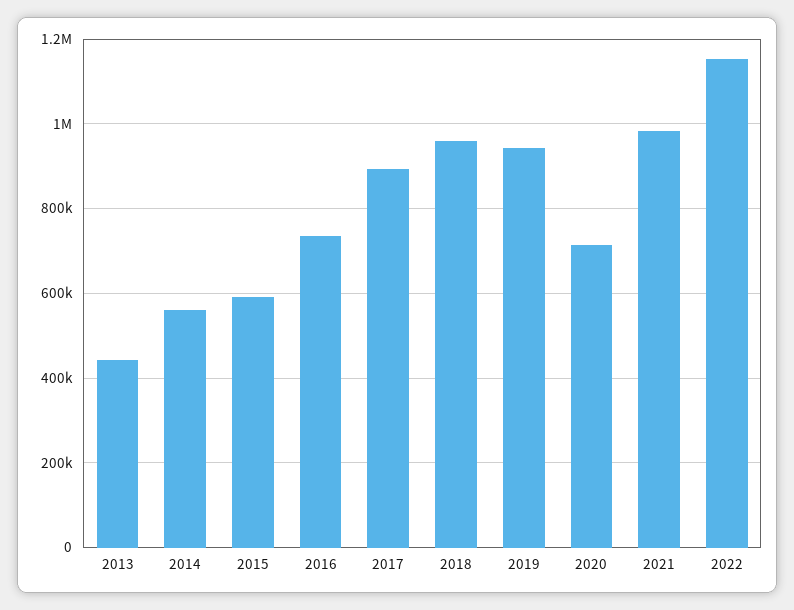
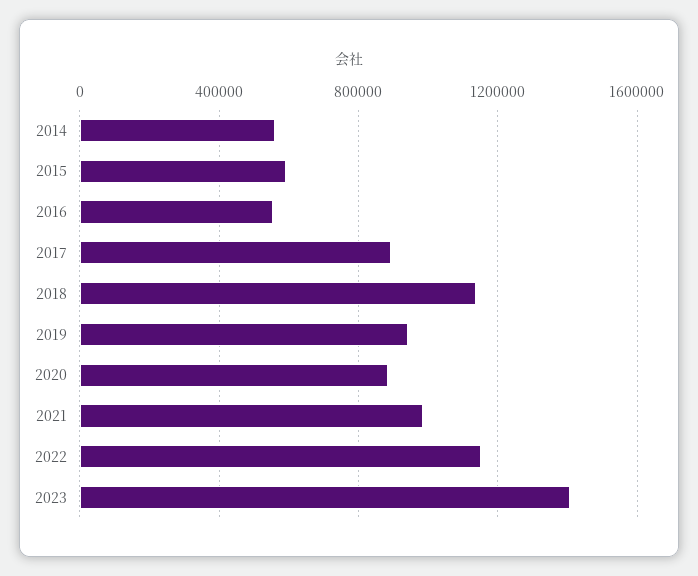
2013: 440000 -> none
2016: 740000 -> 550000
2018: 960000 -> 1150000
2020: 720000 -> 900000
2023: none -> 1400000

